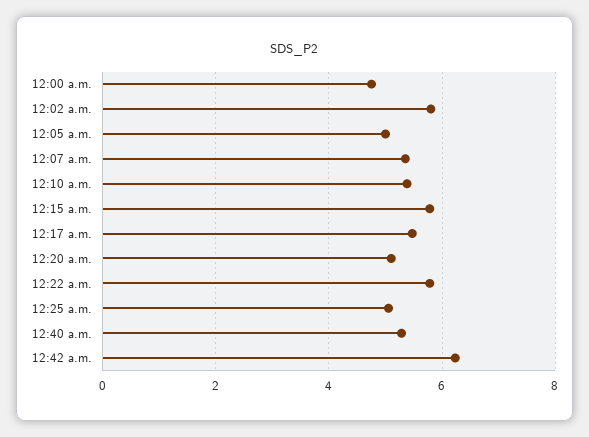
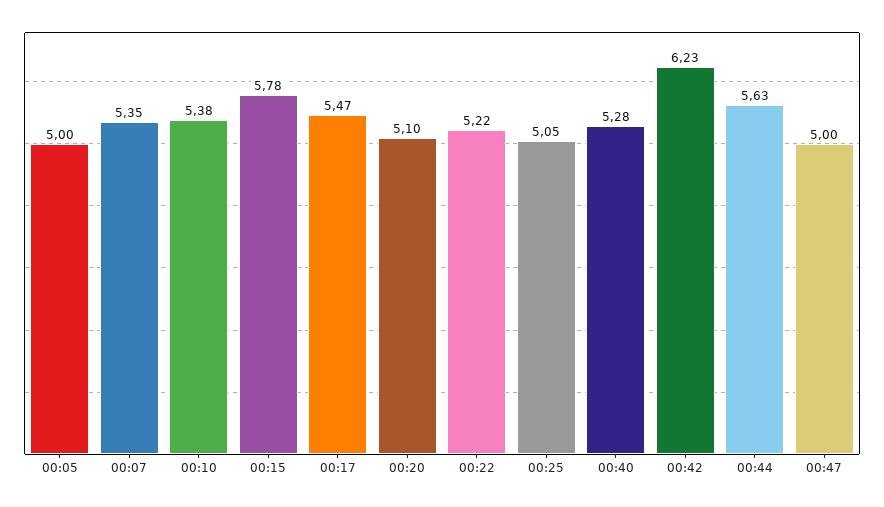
12:00 a.m.: 4.8 -> none
12:02 a.m.: 5.8 -> none
12:22 a.m.: 5.8 -> 5.22
00:44: none -> 5.63
00:47: none -> 5

